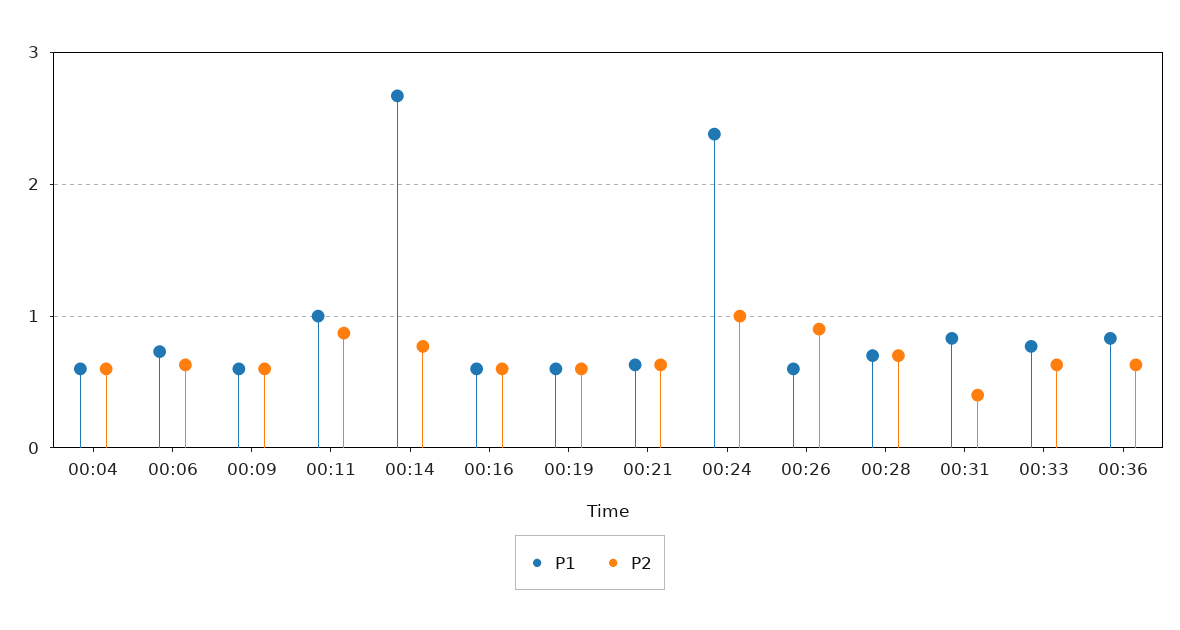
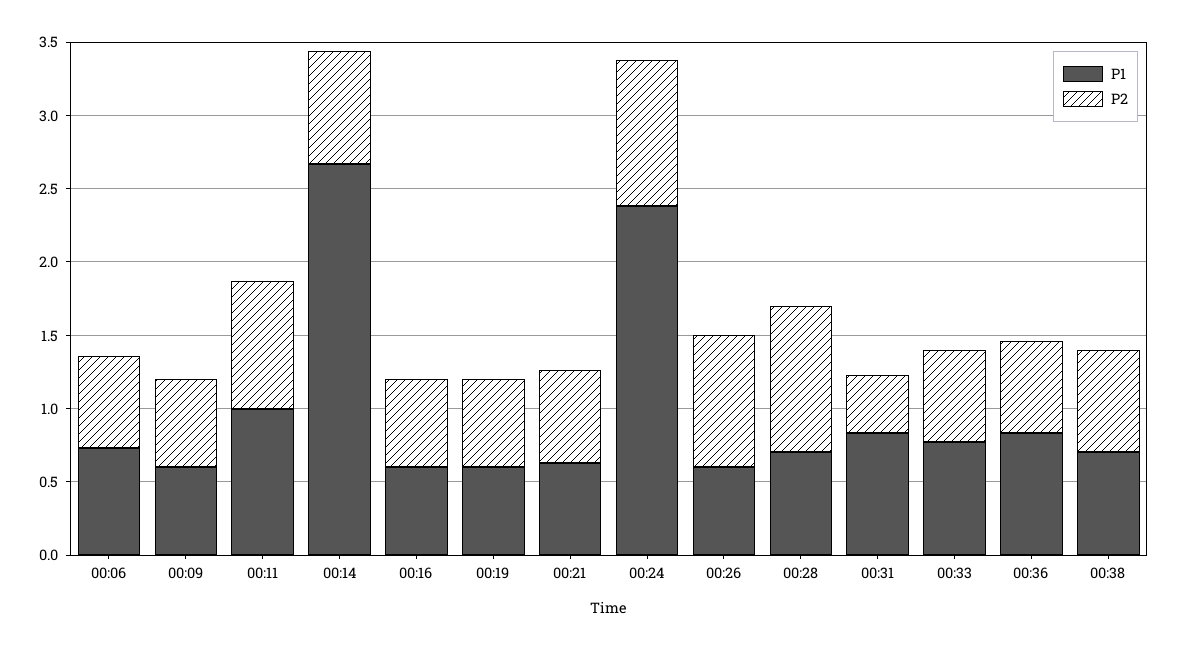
P1, 00:04: 0.6 -> none
P2, 00:04: 0.6 -> none
P2, 00:28: 0.7 -> 1
P1, 00:38: none -> 0.7
P2, 00:38: none -> 0.7

